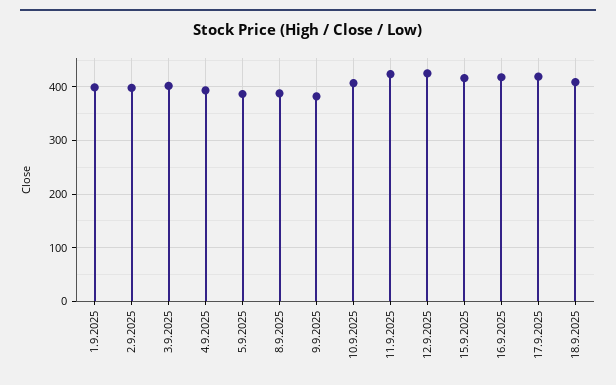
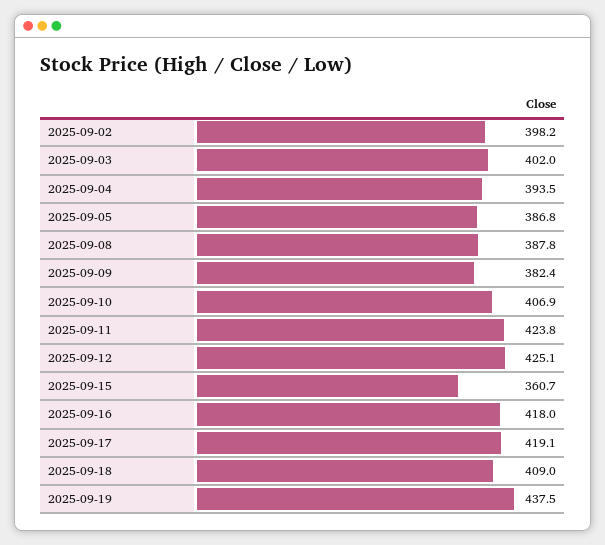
1.9.2025: 400 -> none
15.9.2025: 420 -> 360.7
2025-09-19: none -> 437.5

